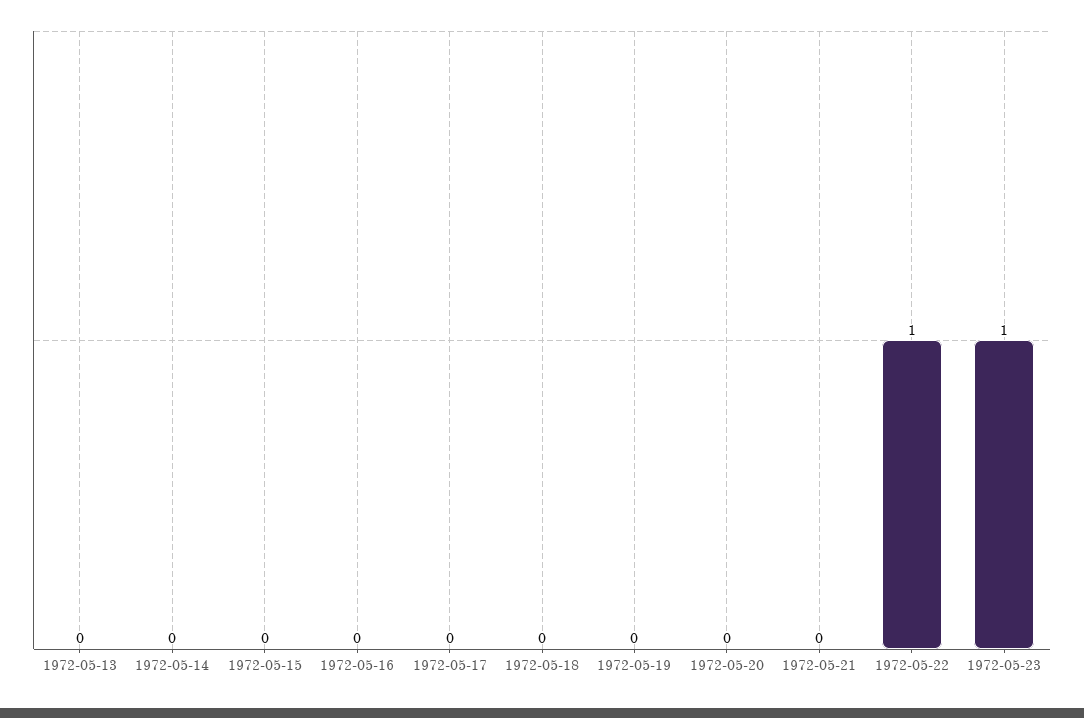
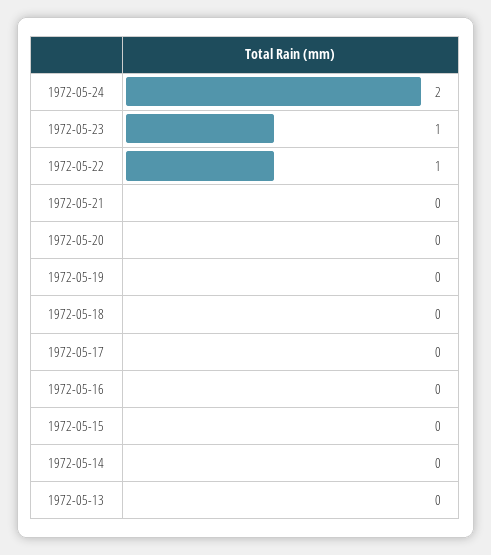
1972-05-24: none -> 2

